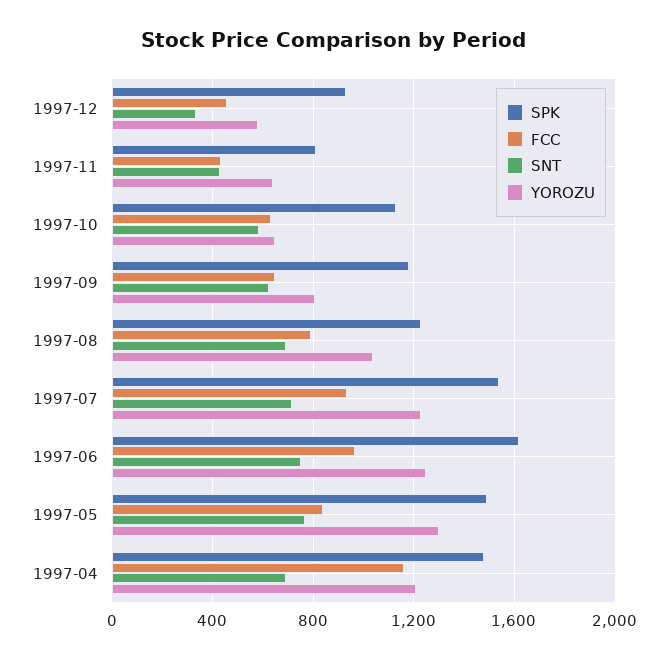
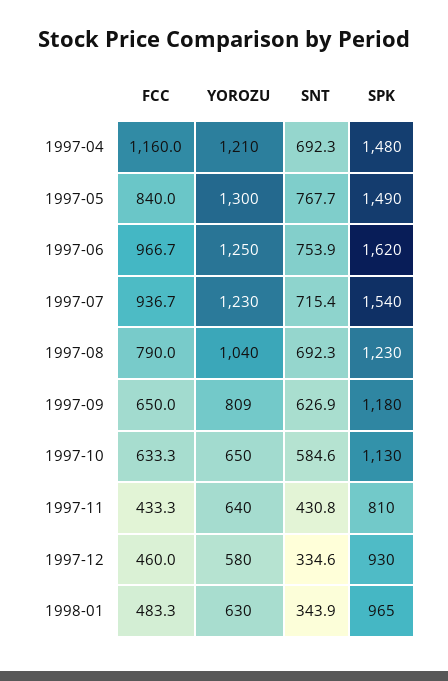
FCC, 1998-01: none -> 483.3
YOROZU, 1998-01: none -> 630
SNT, 1998-01: none -> 343.9
SPK, 1998-01: none -> 965

